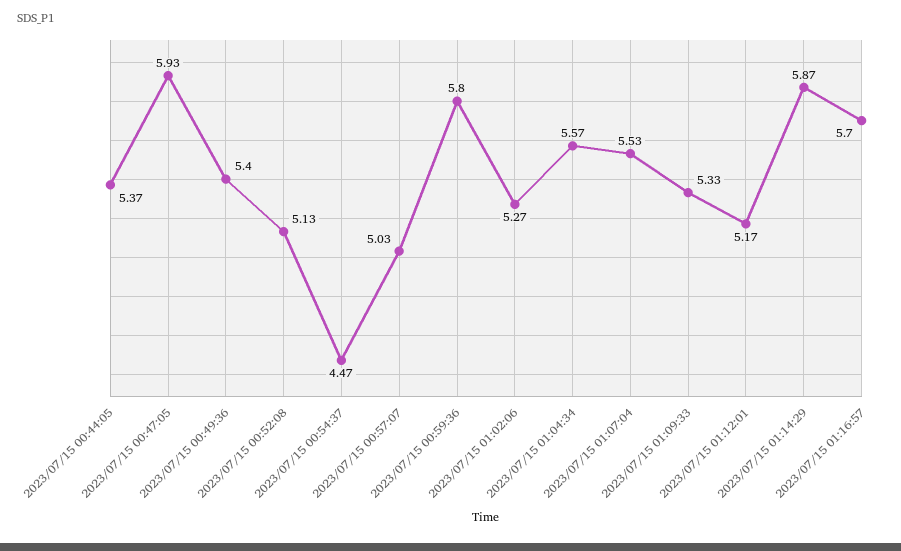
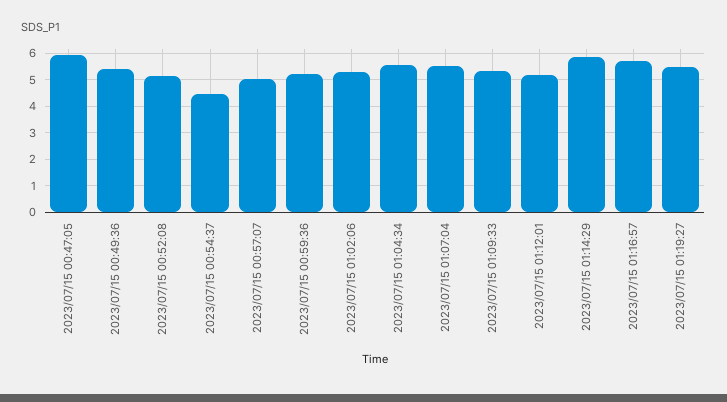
2023/07/15 00:44:05: 5.37 -> none
2023/07/15 00:59:36: 5.8 -> 5.25
2023/07/15 01:19:27: none -> 5.5

